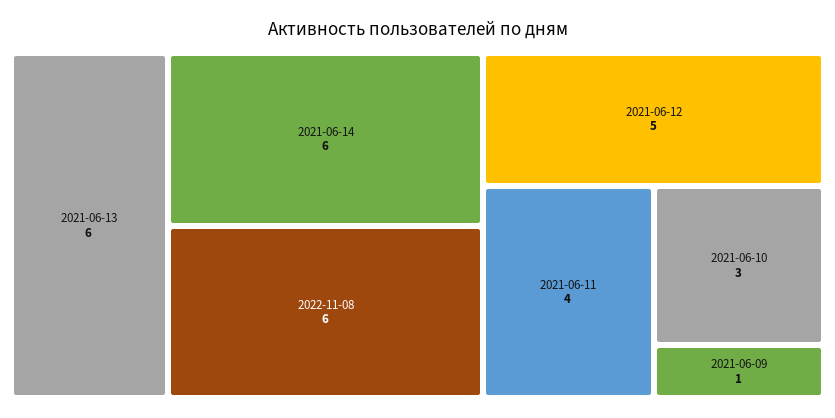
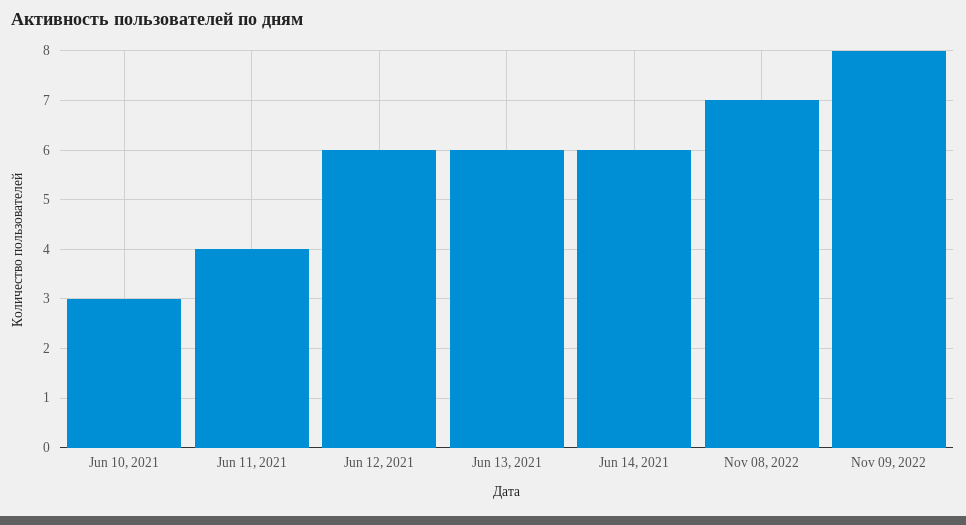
2022-11-08: 6 -> 7
2021-06-12: 5 -> 6
2021-06-09: 1 -> none
Nov 09, 2022: none -> 8

